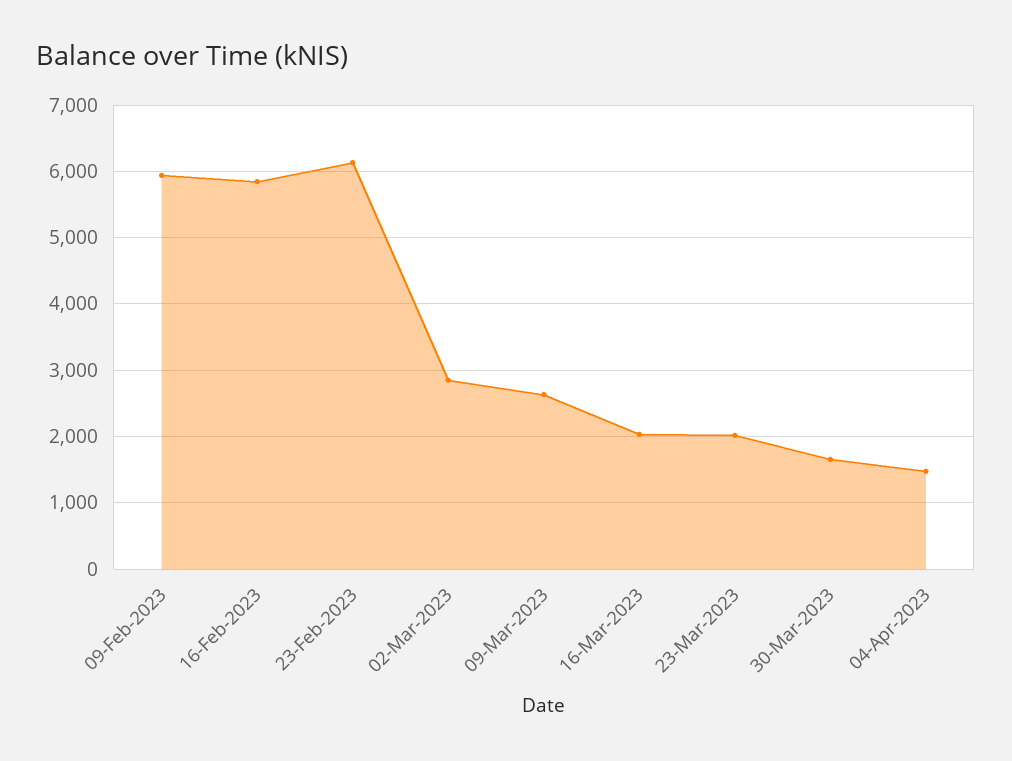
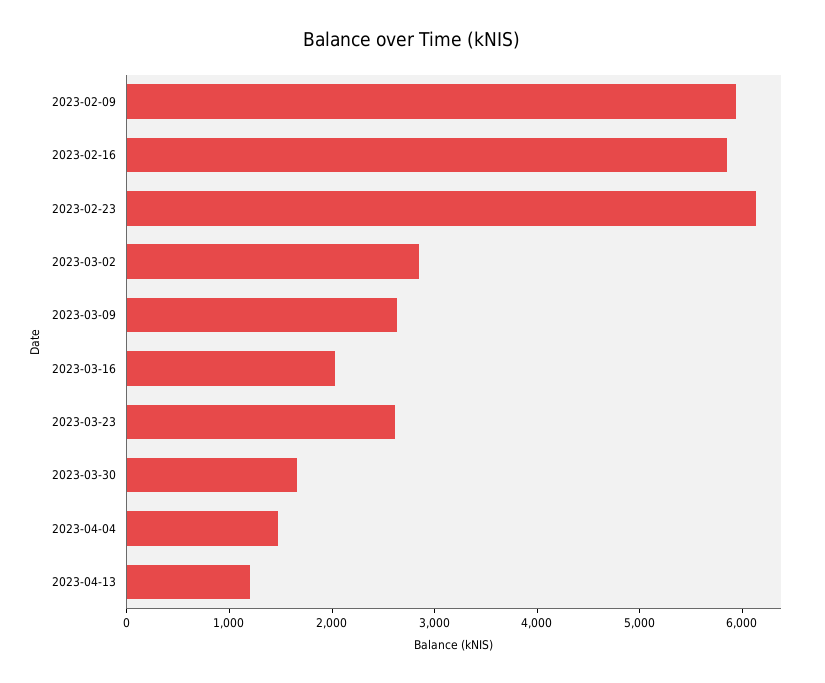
23-Mar-2023: 2000 -> 2600
2023-04-13: none -> 1200

